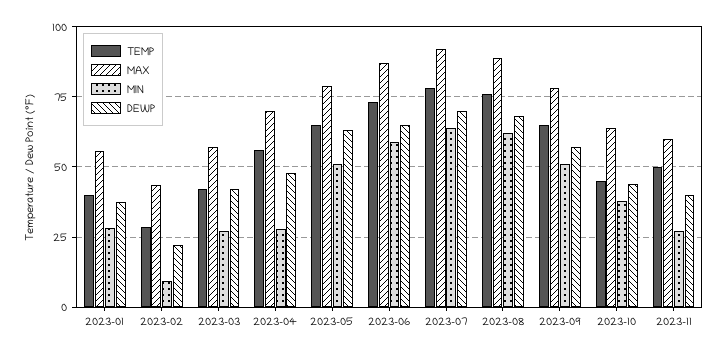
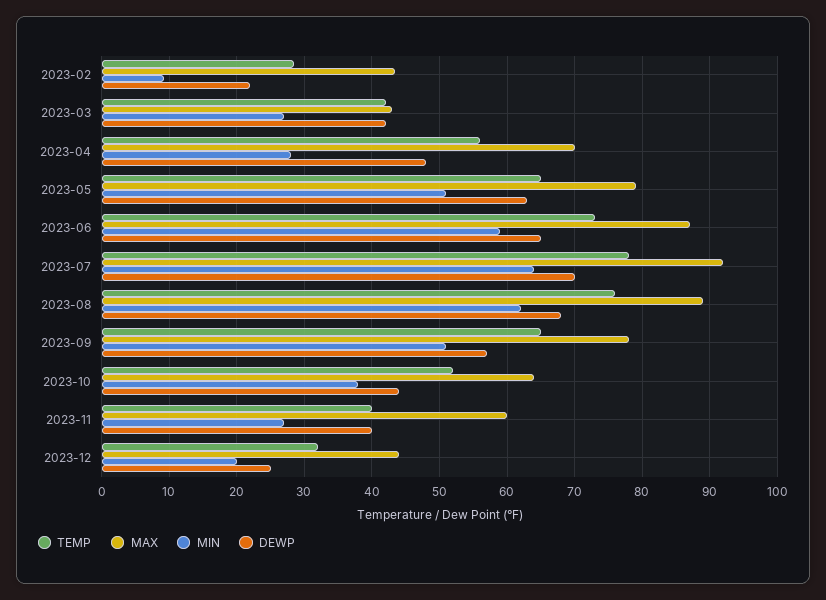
TEMP, 2023-01: 40 -> none
MAX, 2023-01: 55 -> none
MIN, 2023-01: 27.5 -> none
DEWP, 2023-01: 37.5 -> none
MAX, 2023-03: 57.5 -> 43
TEMP, 2023-10: 45 -> 52
TEMP, 2023-11: 50 -> 40
TEMP, 2023-12: none -> 32
MAX, 2023-12: none -> 44
MIN, 2023-12: none -> 20
DEWP, 2023-12: none -> 25

